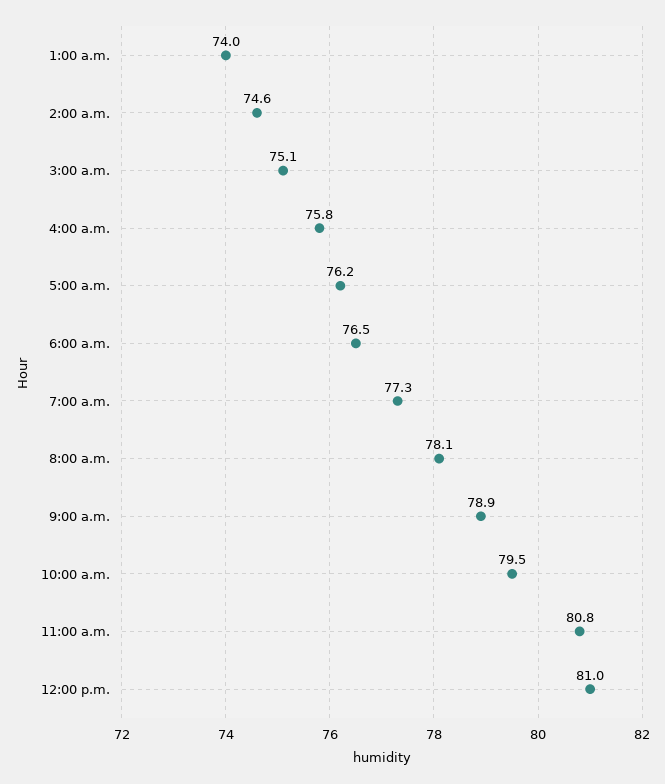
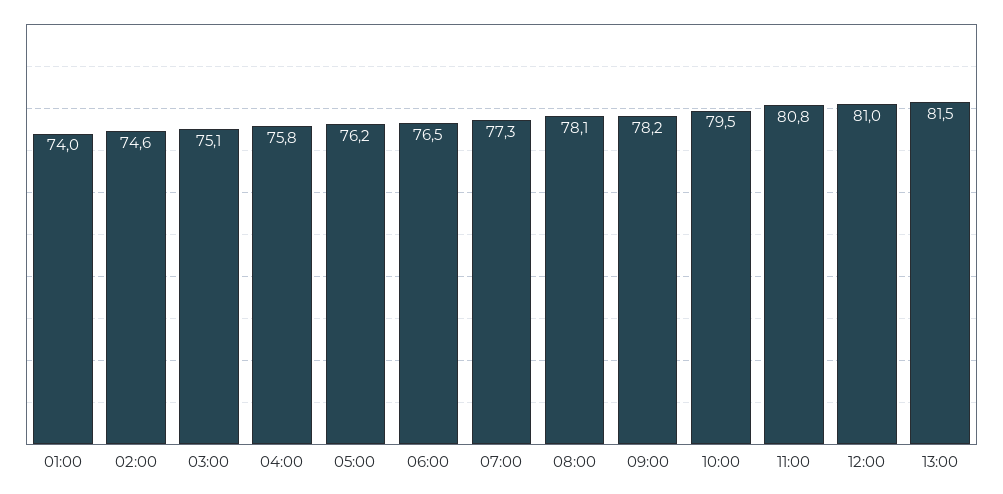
9:00 a.m.: 78.9 -> 78.2
13:00: none -> 81.5

